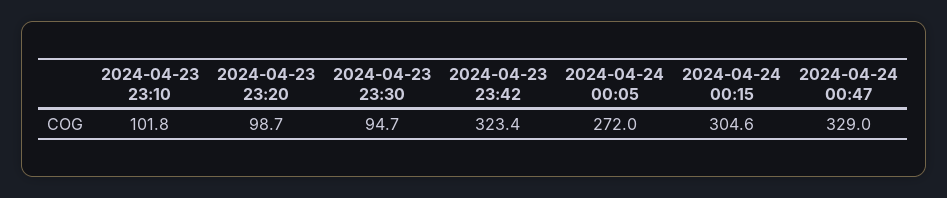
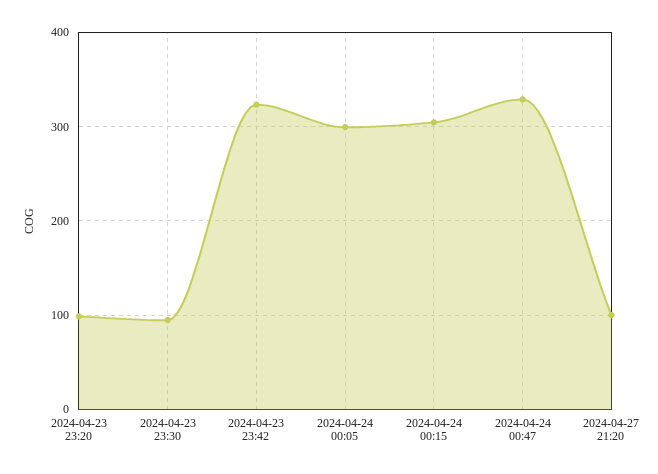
2024-04-23 23:10: 101.8 -> none
2024-04-24 00:05: 272 -> 300
2024-04-27 21:20: none -> 100

